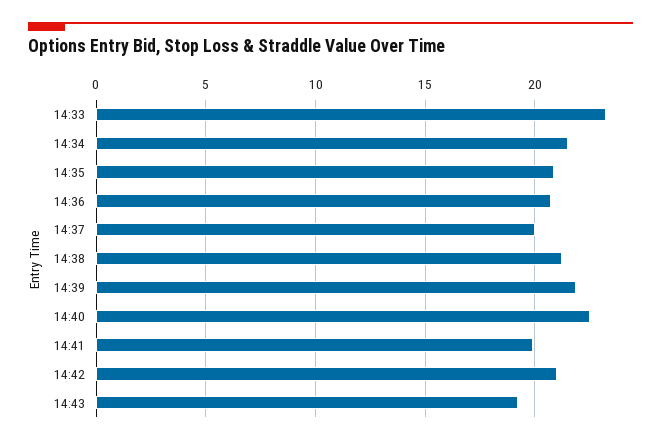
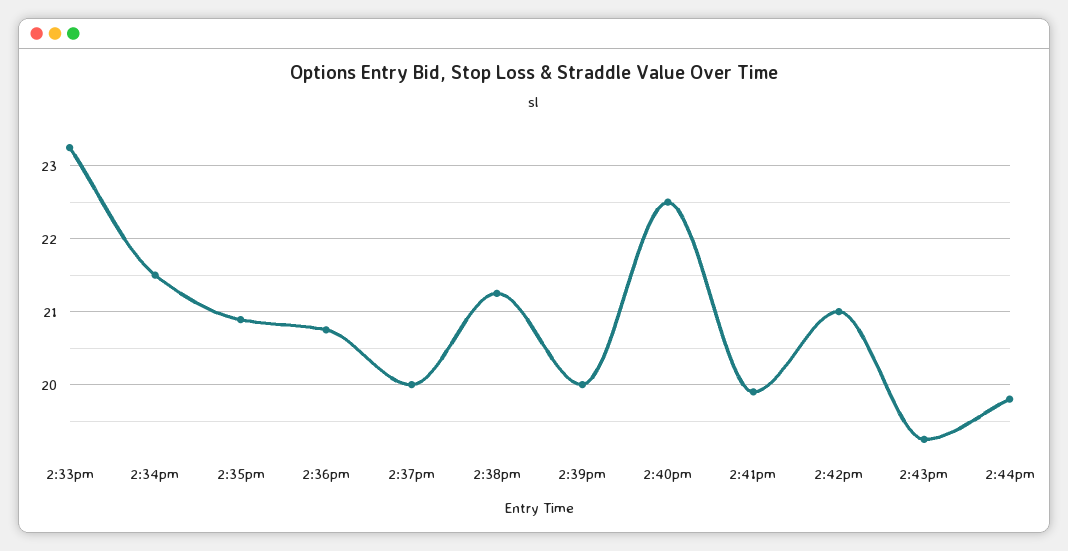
14:39: 22 -> 20
2:44pm: none -> 19.8

